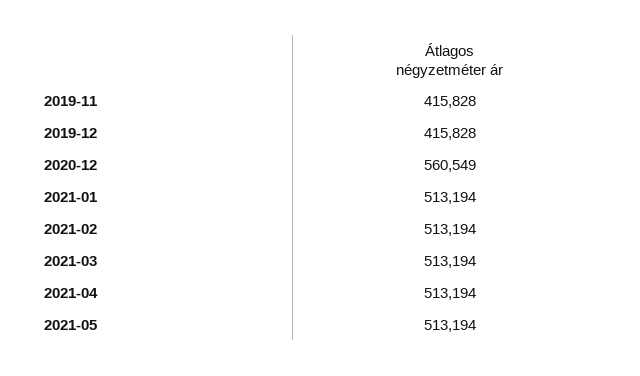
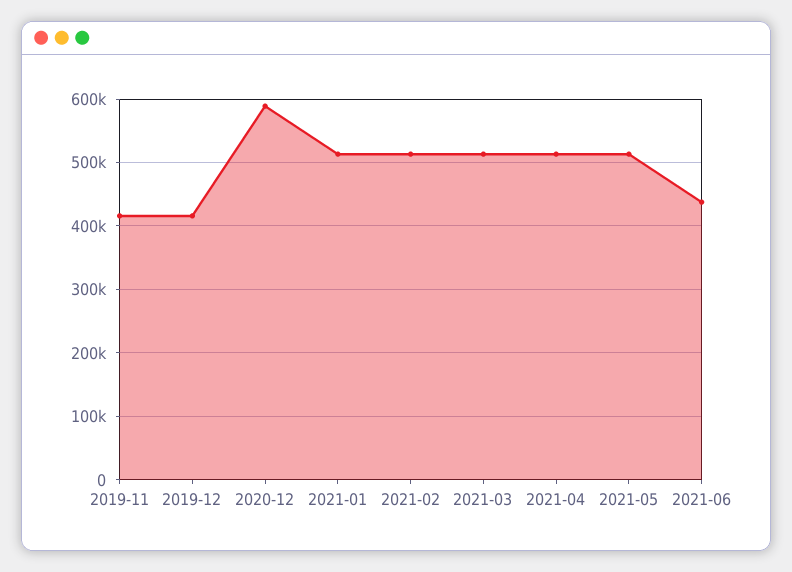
2020-12: 560549 -> 590000
2021-06: none -> 440000

